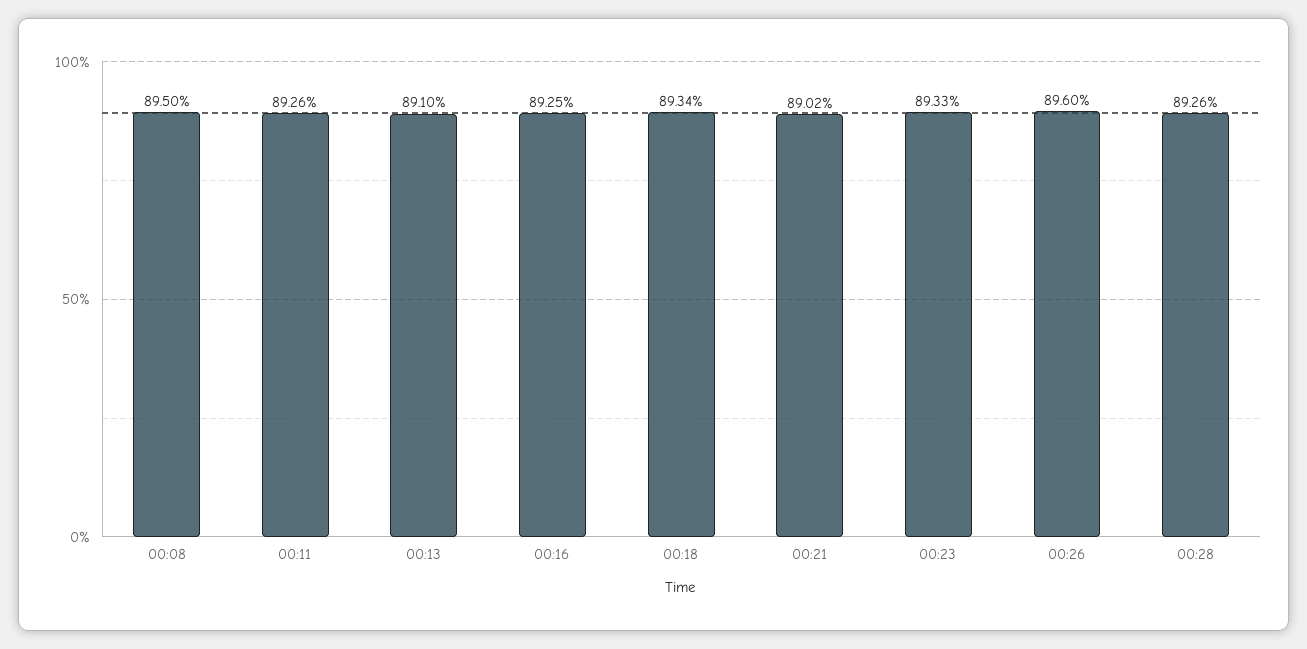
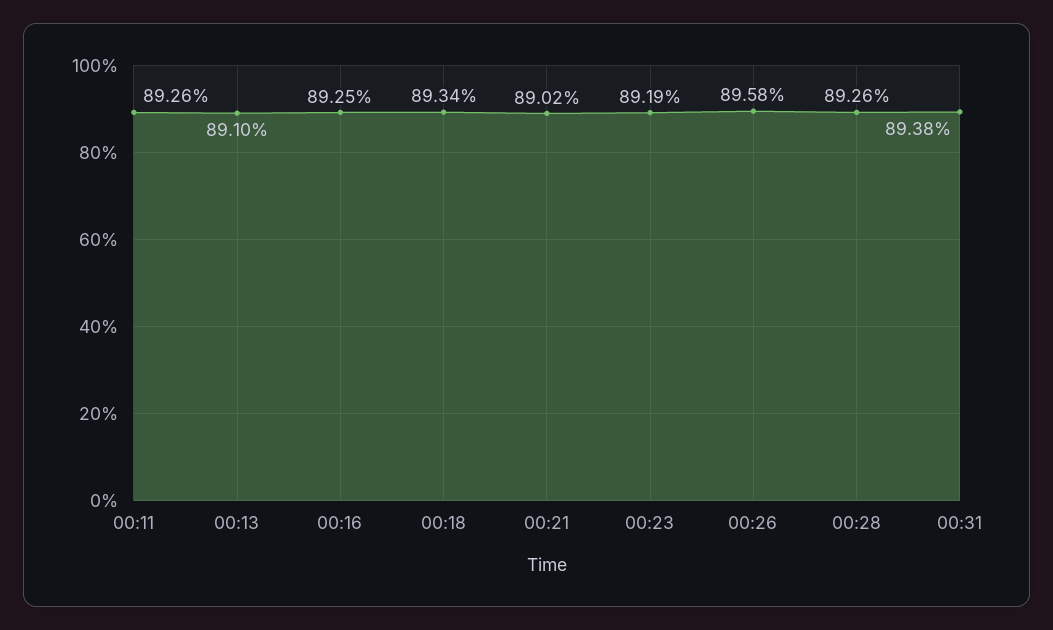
00:08: 89.5 -> none
00:23: 89.33 -> 89.19
00:26: 89.6 -> 89.58
00:31: none -> 89.38

